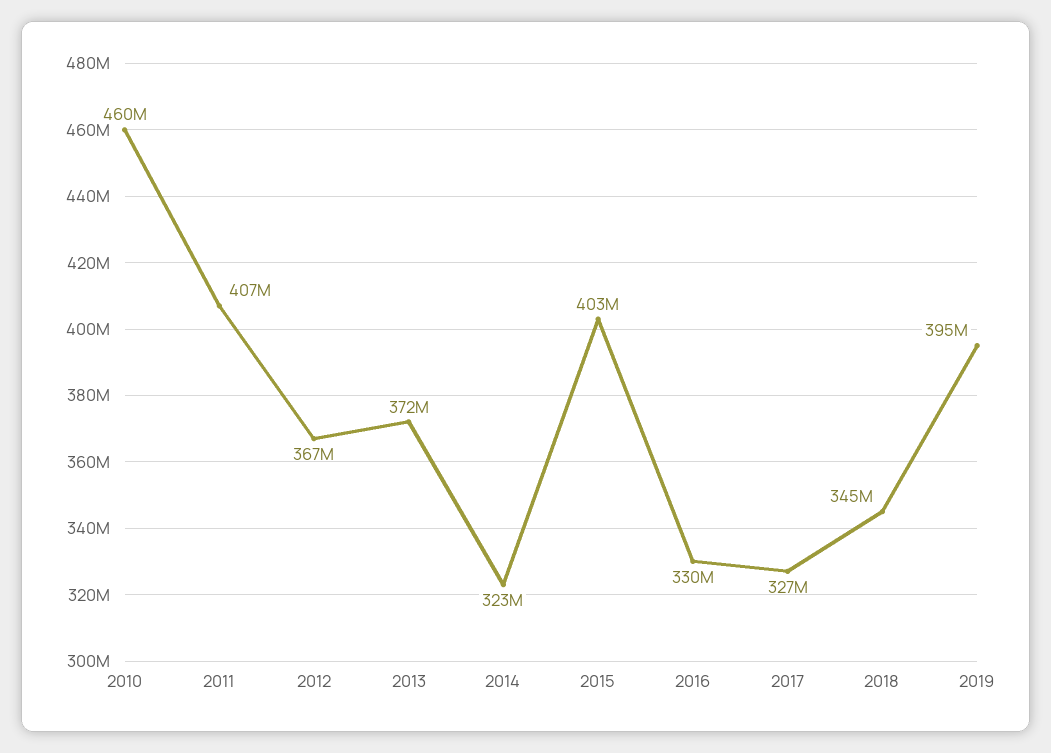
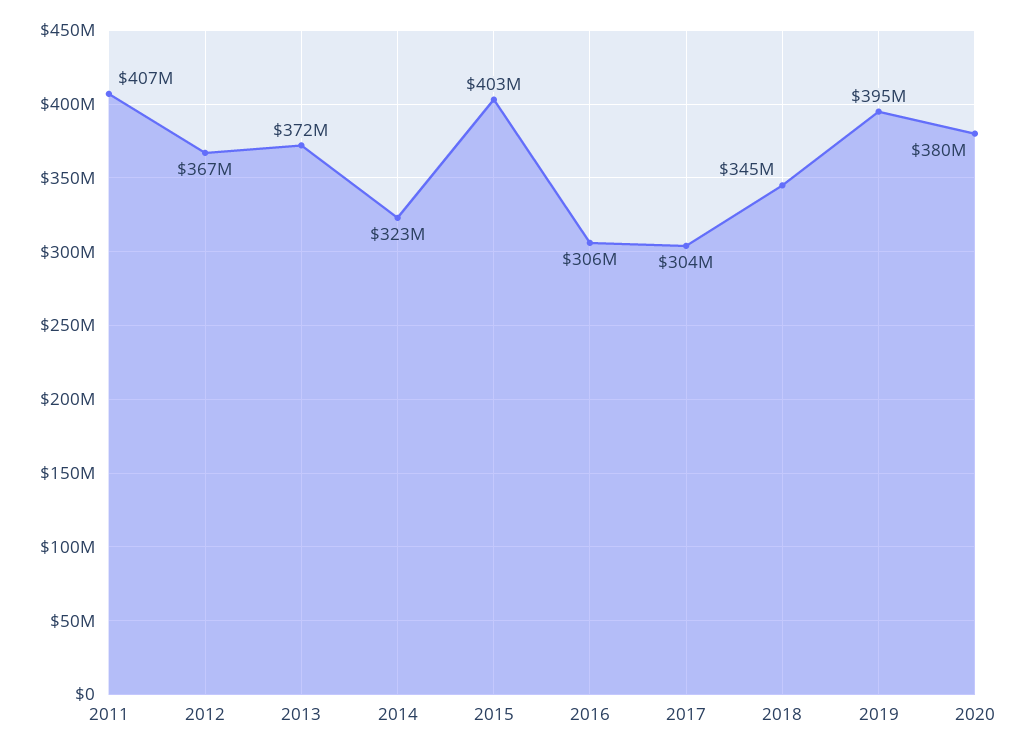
2010: 460000000 -> none
2016: 330000000 -> 306000000
2017: 327000000 -> 304000000
2020: none -> 380000000

